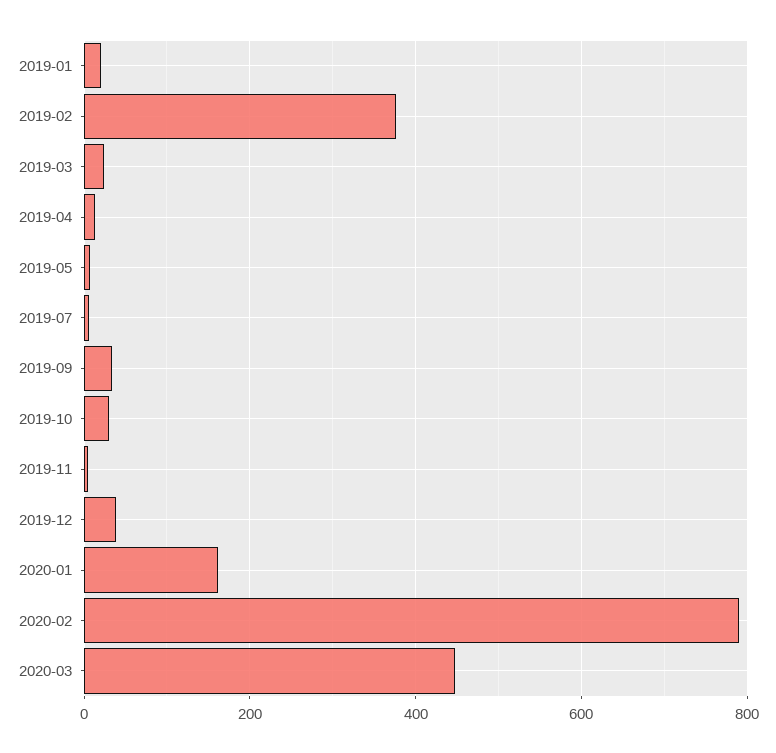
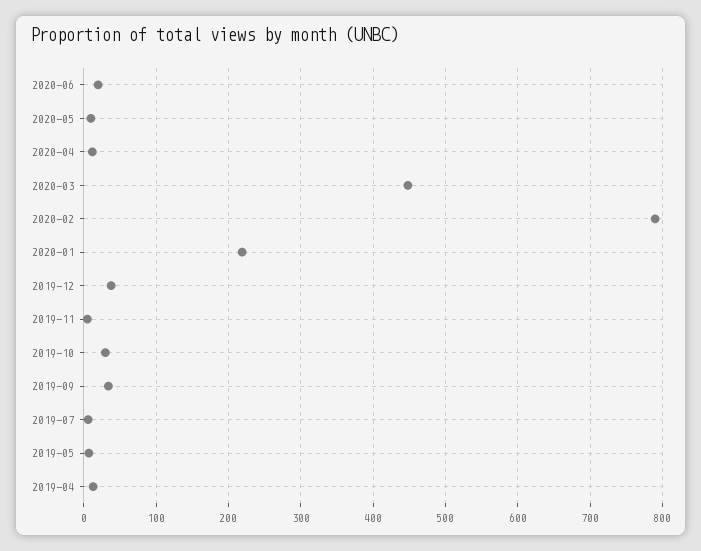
2019-01: 20 -> none
2019-02: 380 -> none
2019-03: 20 -> none
2020-01: 160 -> 220
2020-06: none -> 20
2020-05: none -> 10
2020-04: none -> 10

